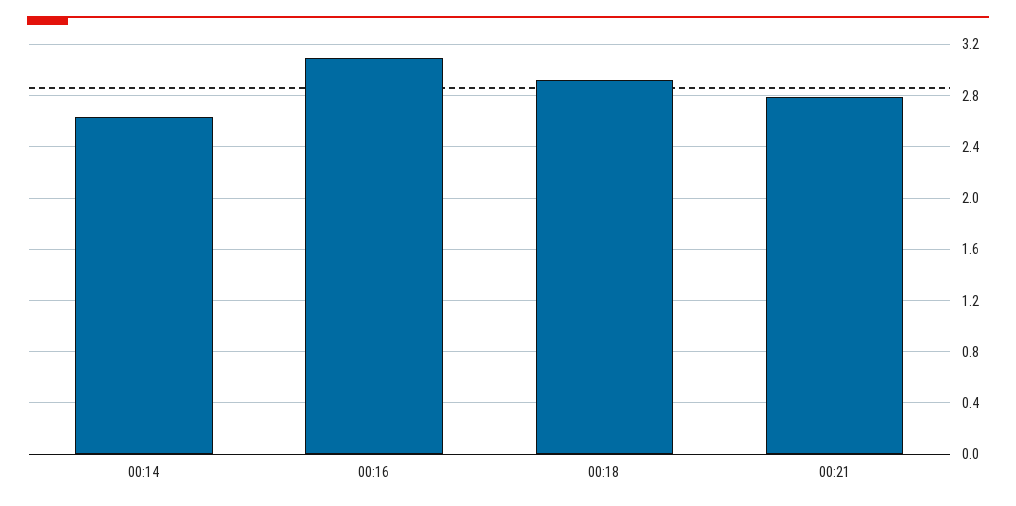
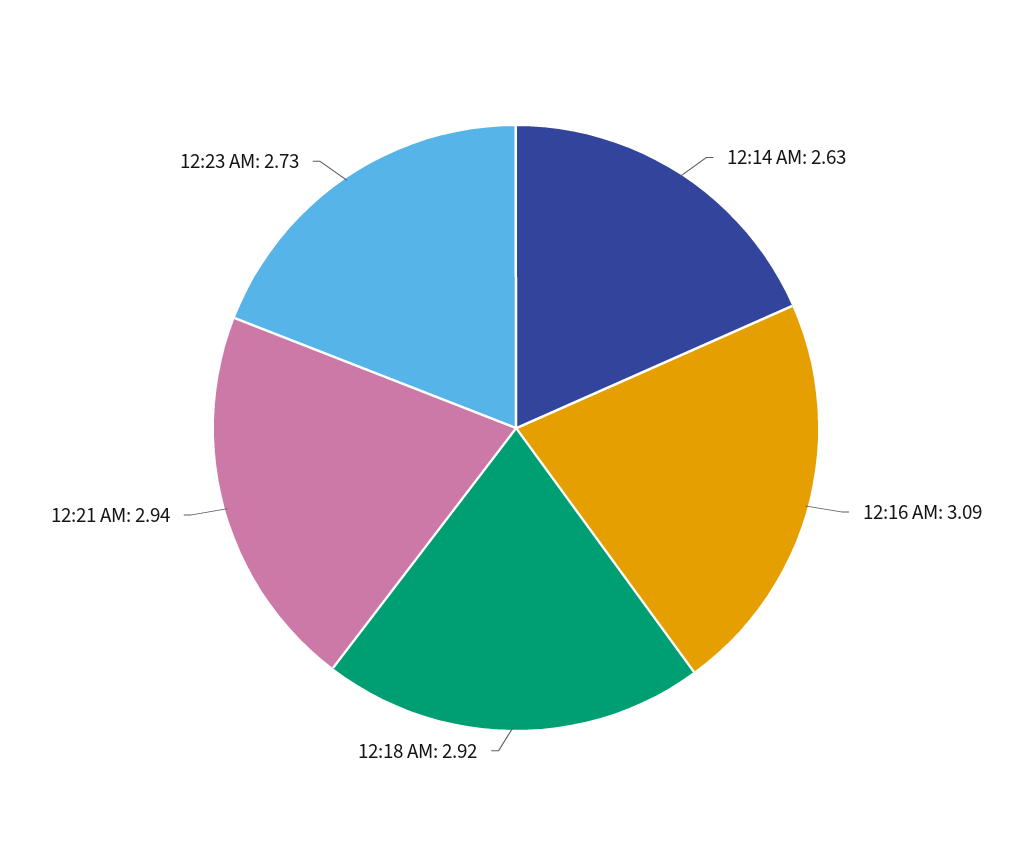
00:21: 2.8 -> 2.94
12:23 AM: none -> 2.73

